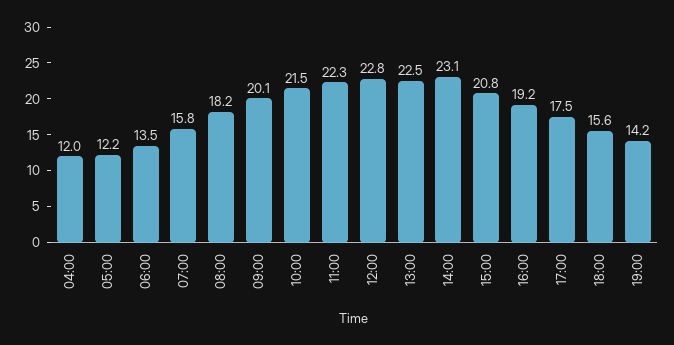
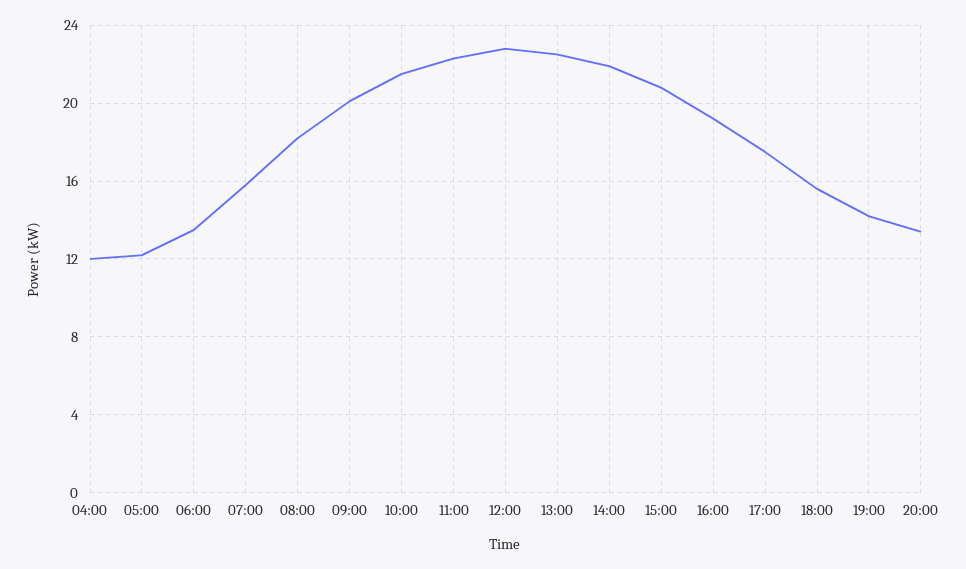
14:00: 23.1 -> 22
20:00: none -> 13.5

